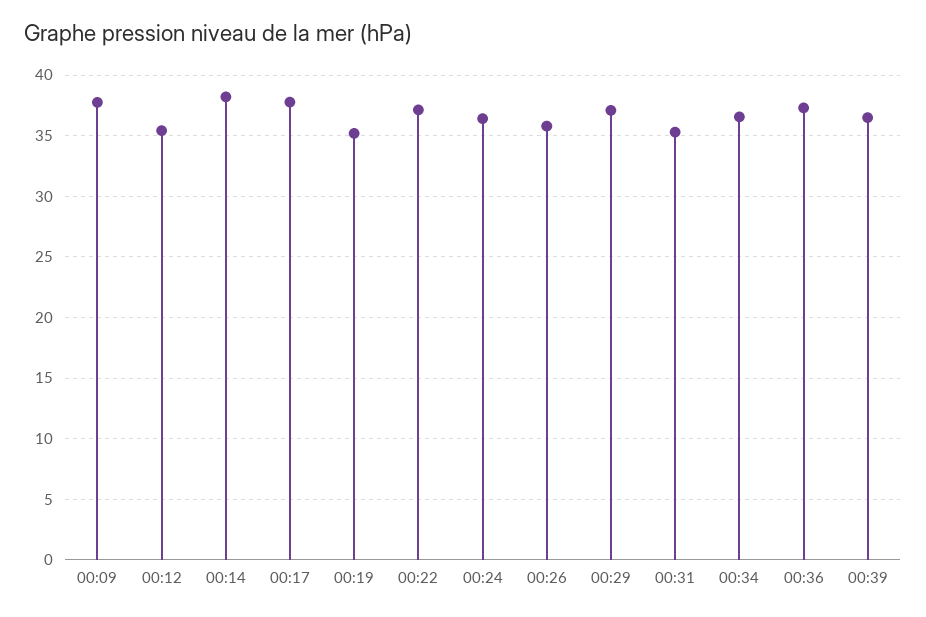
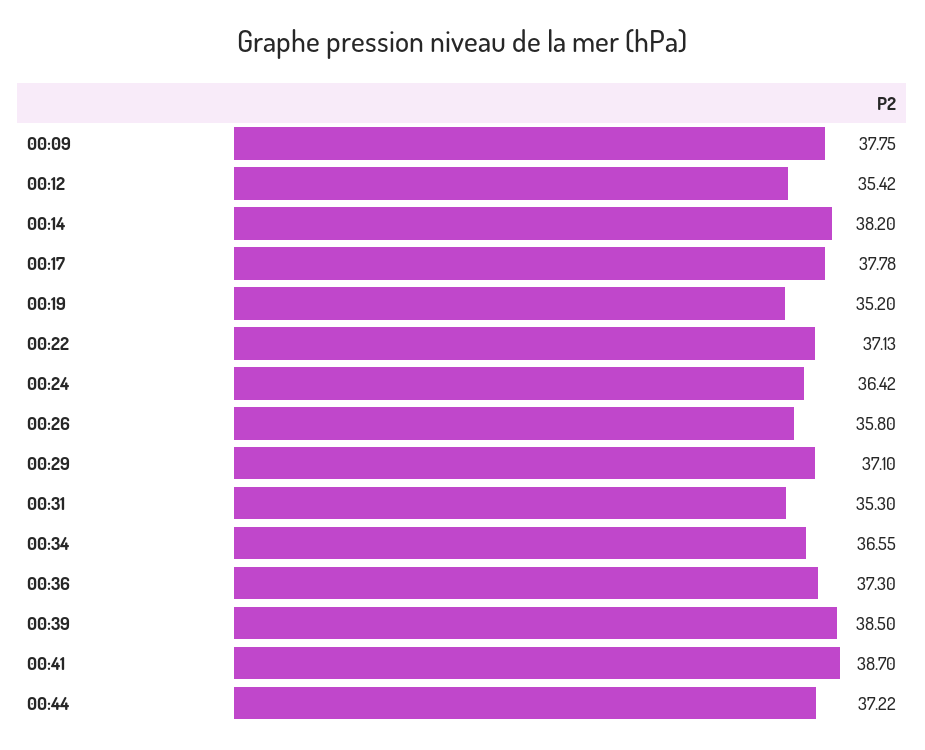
00:39: 36.5 -> 38.5
00:41: none -> 38.7
00:44: none -> 37.22

